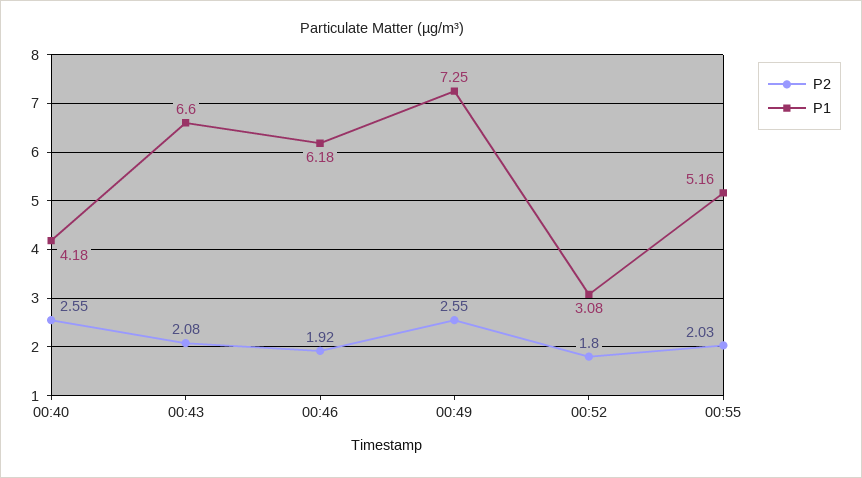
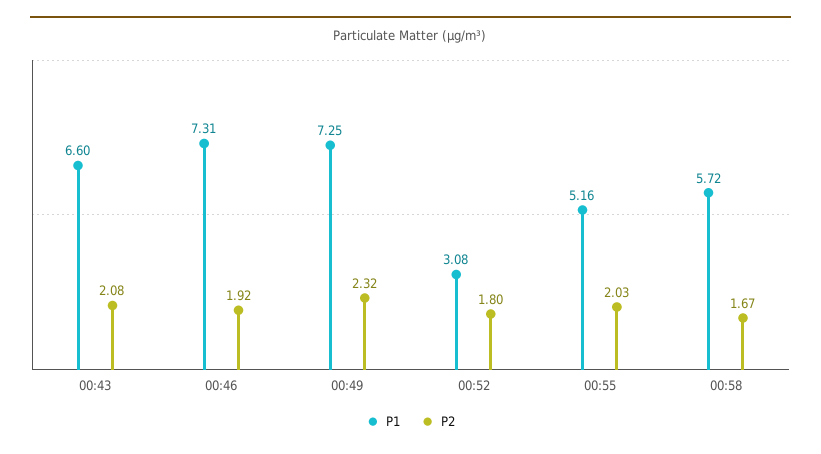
P2, 00:40: 2.55 -> none
P1, 00:40: 4.18 -> none
P1, 00:46: 6.18 -> 7.31
P2, 00:49: 2.55 -> 2.32
P1, 00:58: none -> 5.72
P2, 00:58: none -> 1.67

